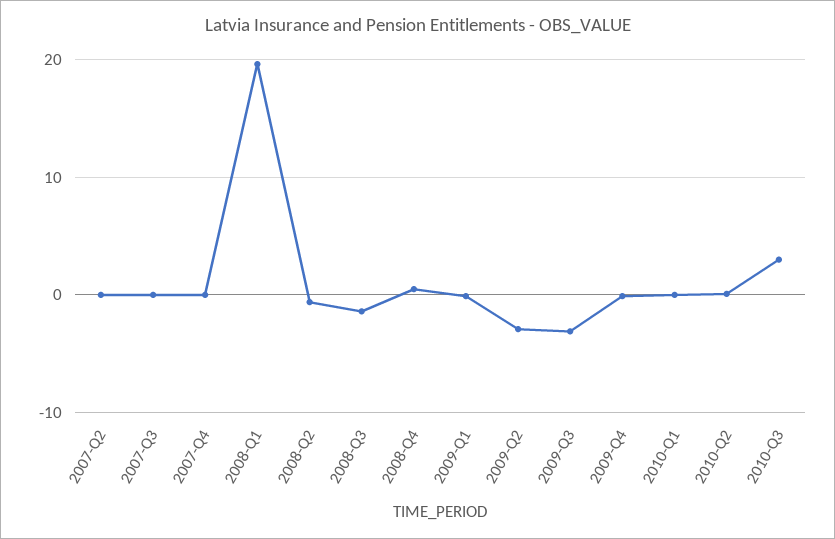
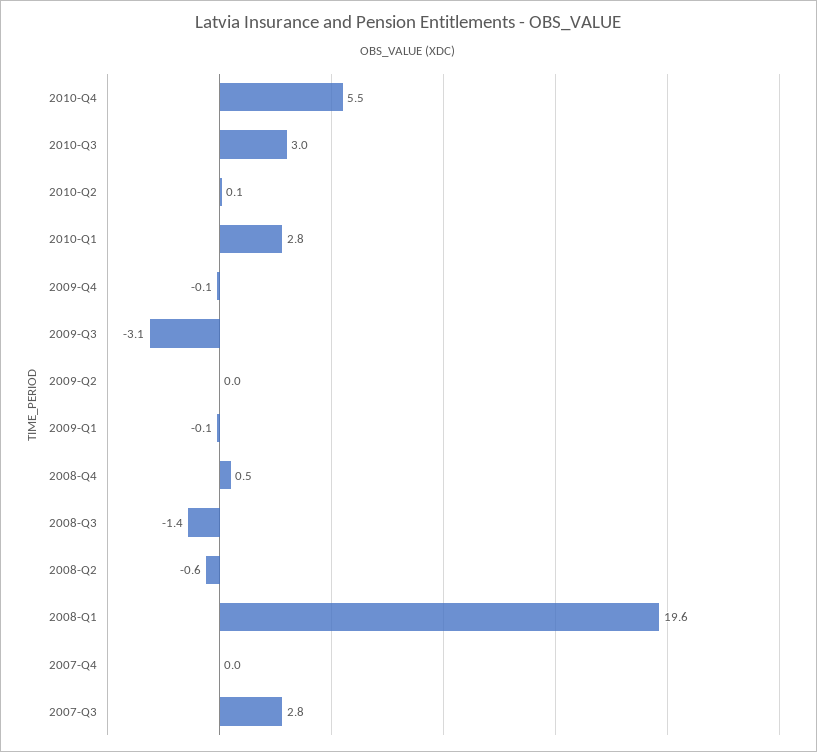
2007-Q2: 0 -> none
2007-Q3: 0 -> 2.8
2009-Q2: -3 -> 0
2010-Q1: 0 -> 2.8
2010-Q4: none -> 5.5

